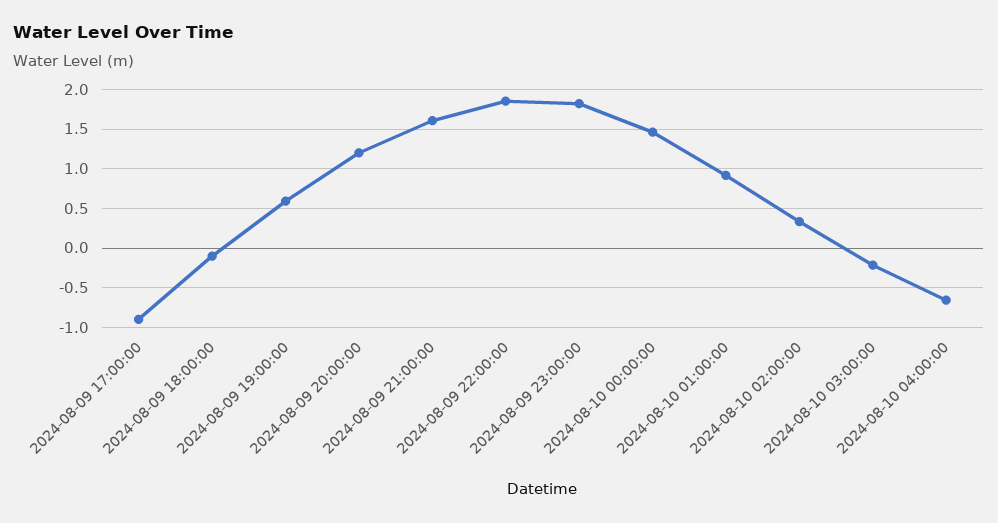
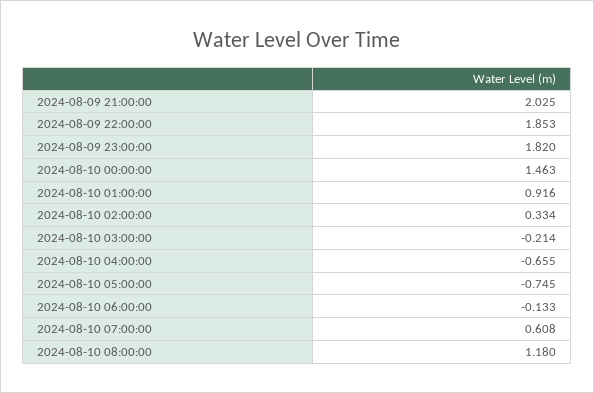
2024-08-09 17:00:00: -0.9 -> none
2024-08-09 18:00:00: -0.1 -> none
2024-08-09 19:00:00: 0.6 -> none
2024-08-09 20:00:00: 1.2 -> none
2024-08-09 21:00:00: 1.6 -> 2.025
2024-08-10 05:00:00: none -> -0.745
2024-08-10 06:00:00: none -> -0.133
2024-08-10 07:00:00: none -> 0.608
2024-08-10 08:00:00: none -> 1.18

